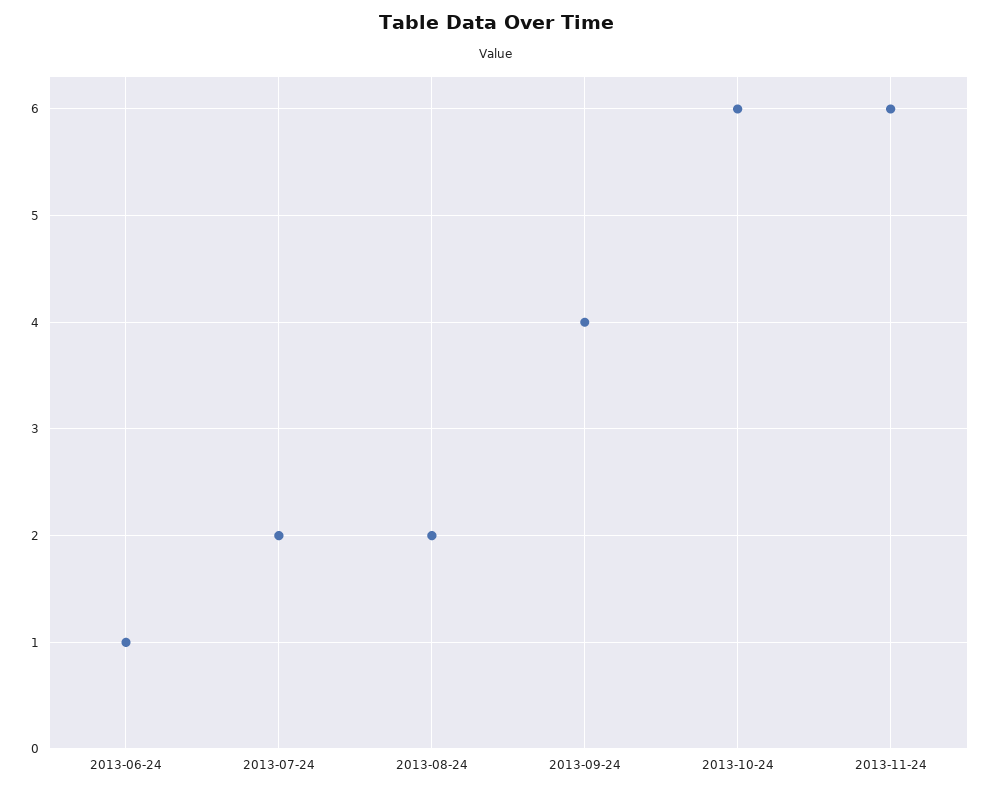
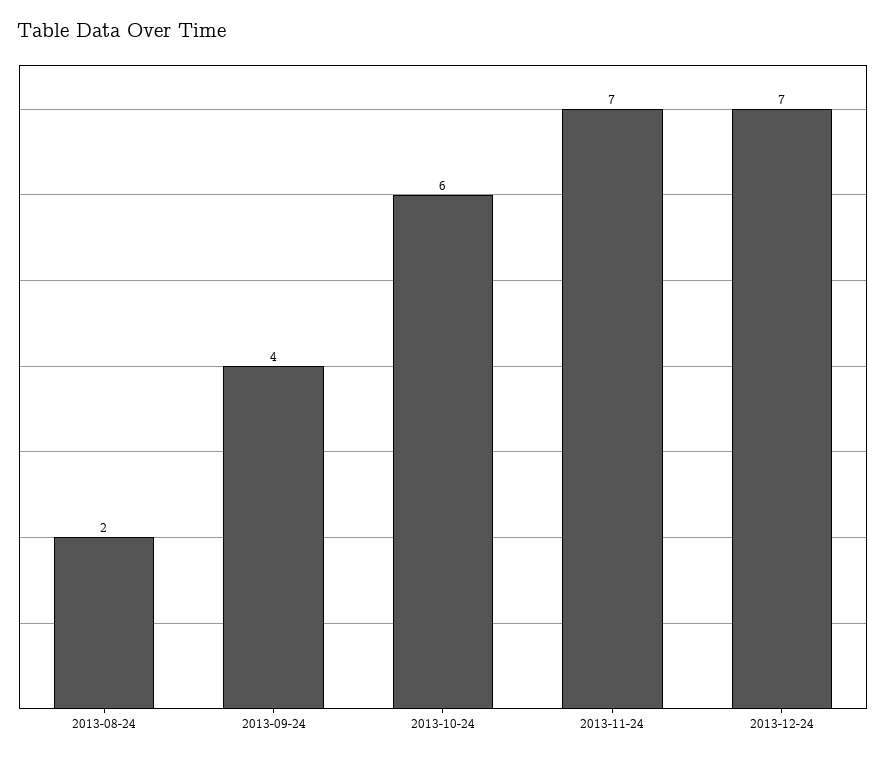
2013-06-24: 1 -> none
2013-07-24: 2 -> none
2013-11-24: 6 -> 7
2013-12-24: none -> 7

